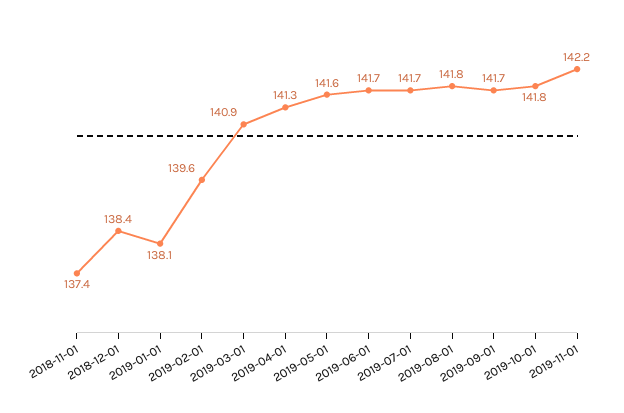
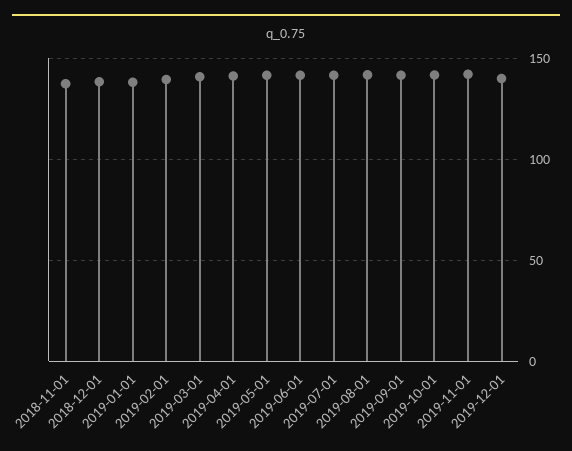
2019-12-01: none -> 140

